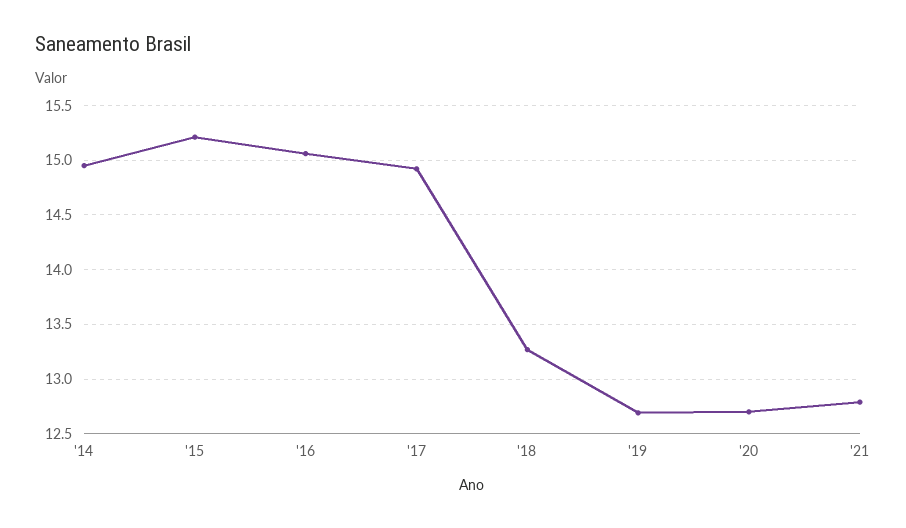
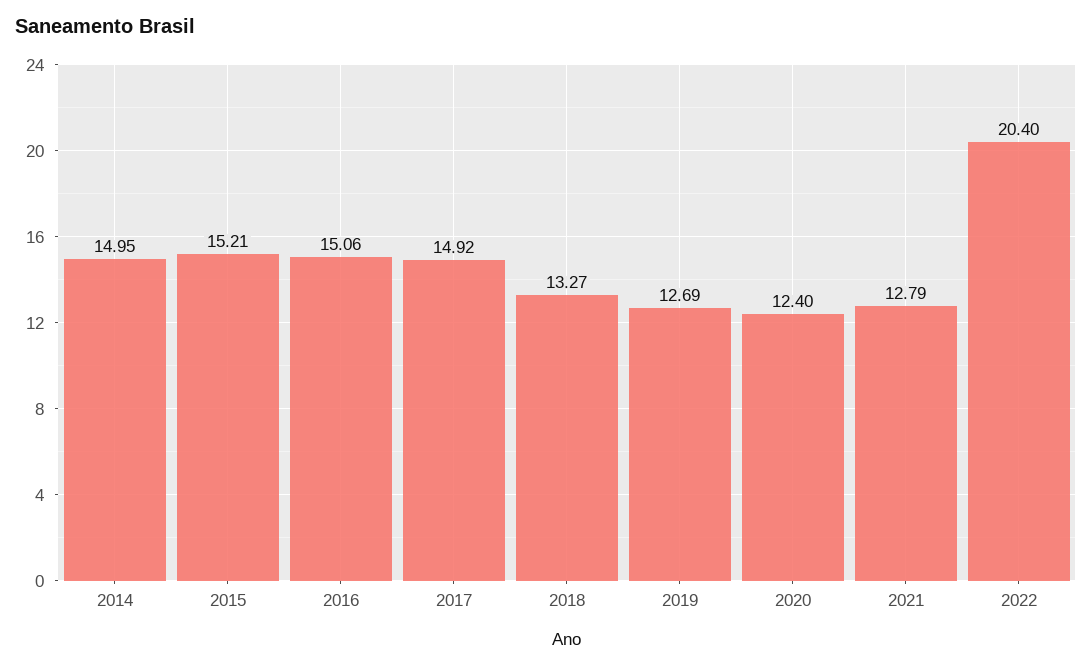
'20: 12.7 -> 12.4
2022: none -> 20.4

